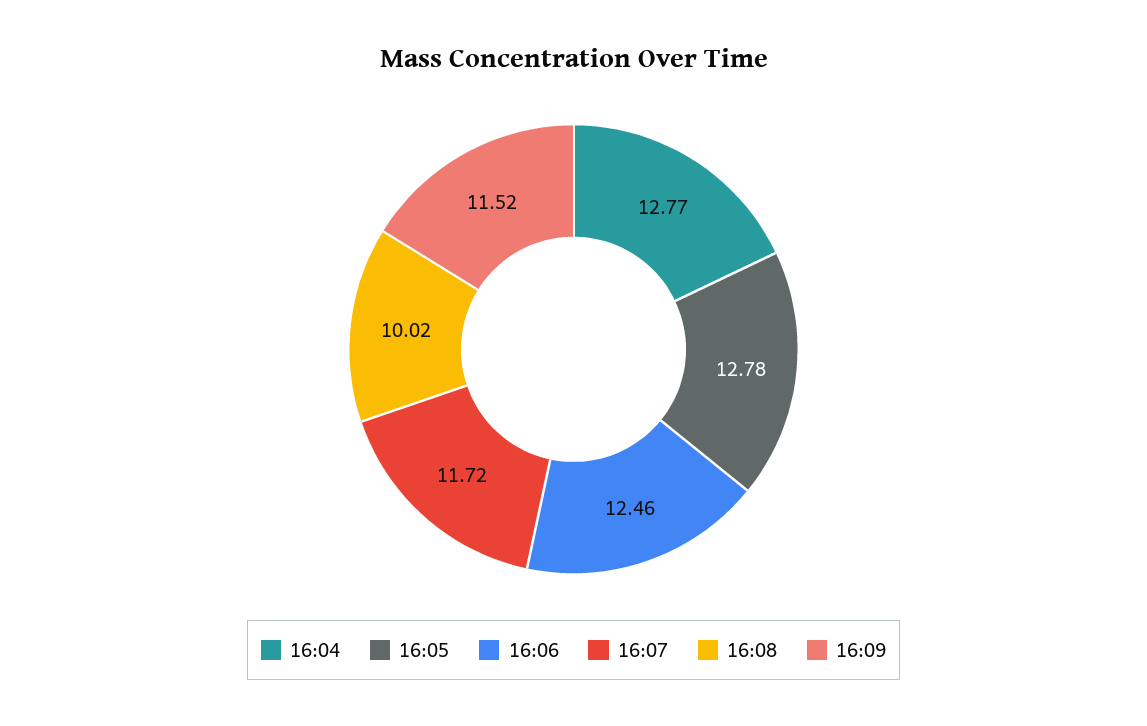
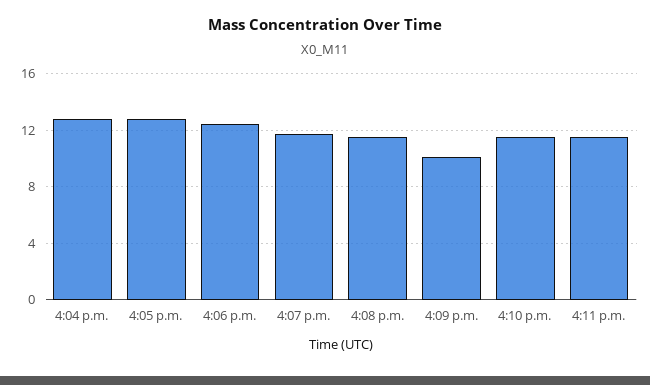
16:08: 10.02 -> 11.5
16:09: 11.52 -> 10
4:10 p.m.: none -> 11.5
4:11 p.m.: none -> 11.5

